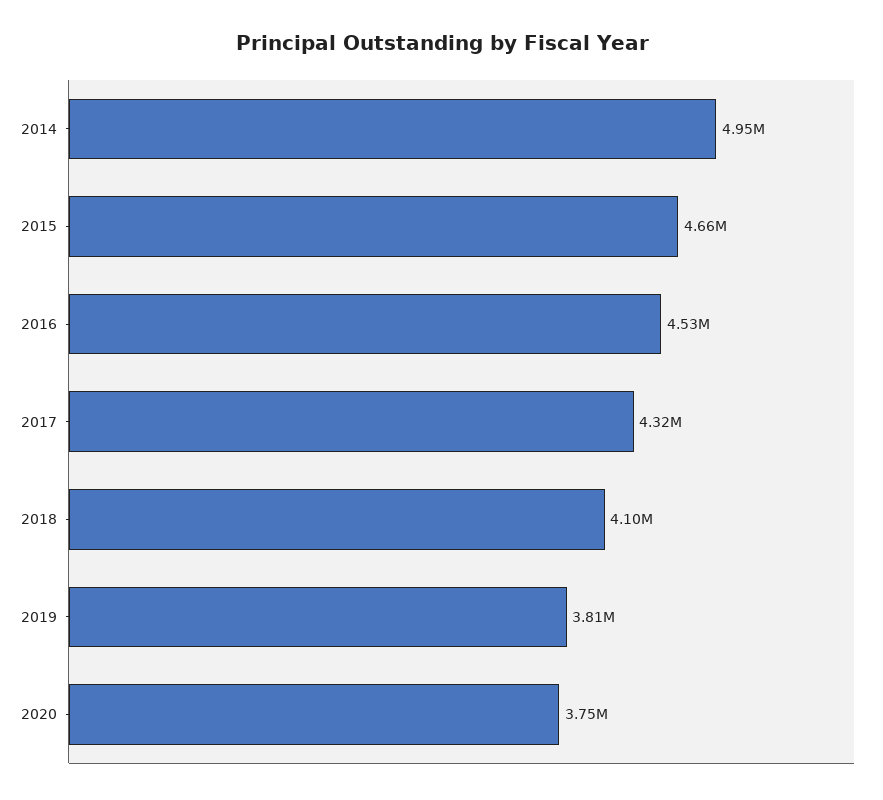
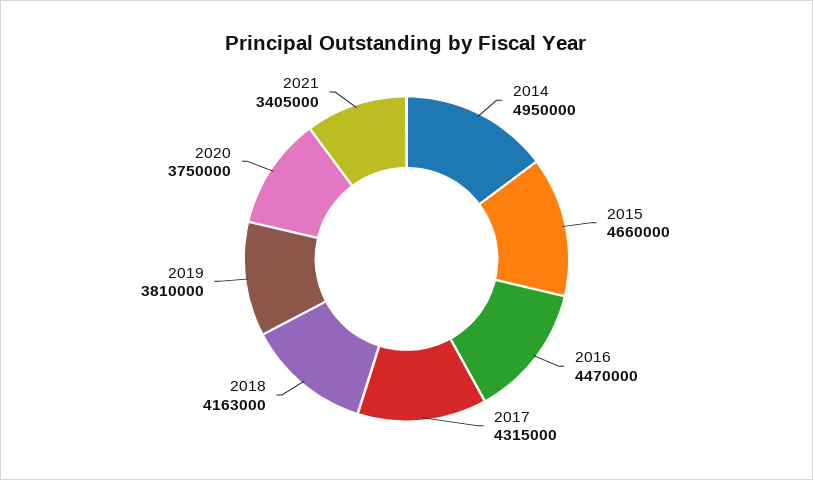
2016: 4530000 -> 4470000
2018: 4100000 -> 4163000
2021: none -> 3405000

